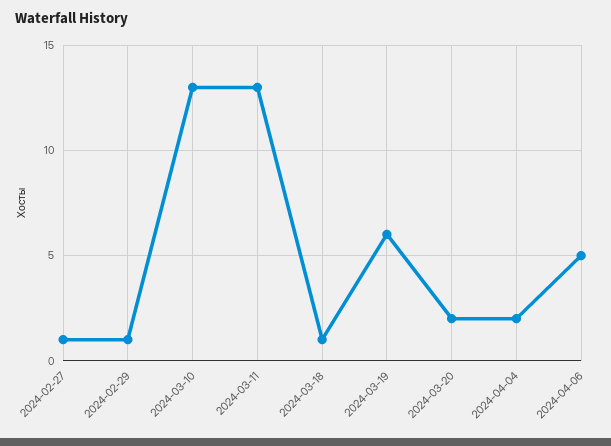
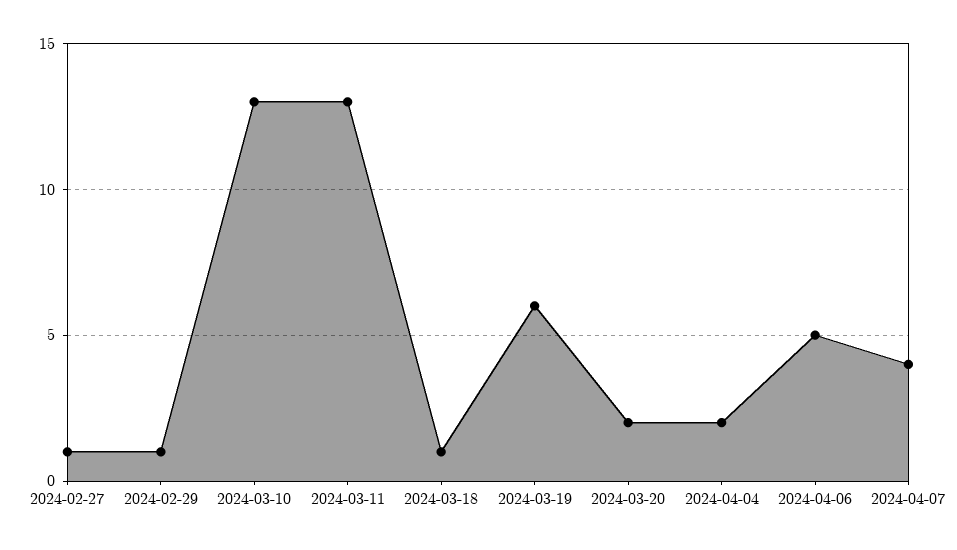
2024-04-07: none -> 4

